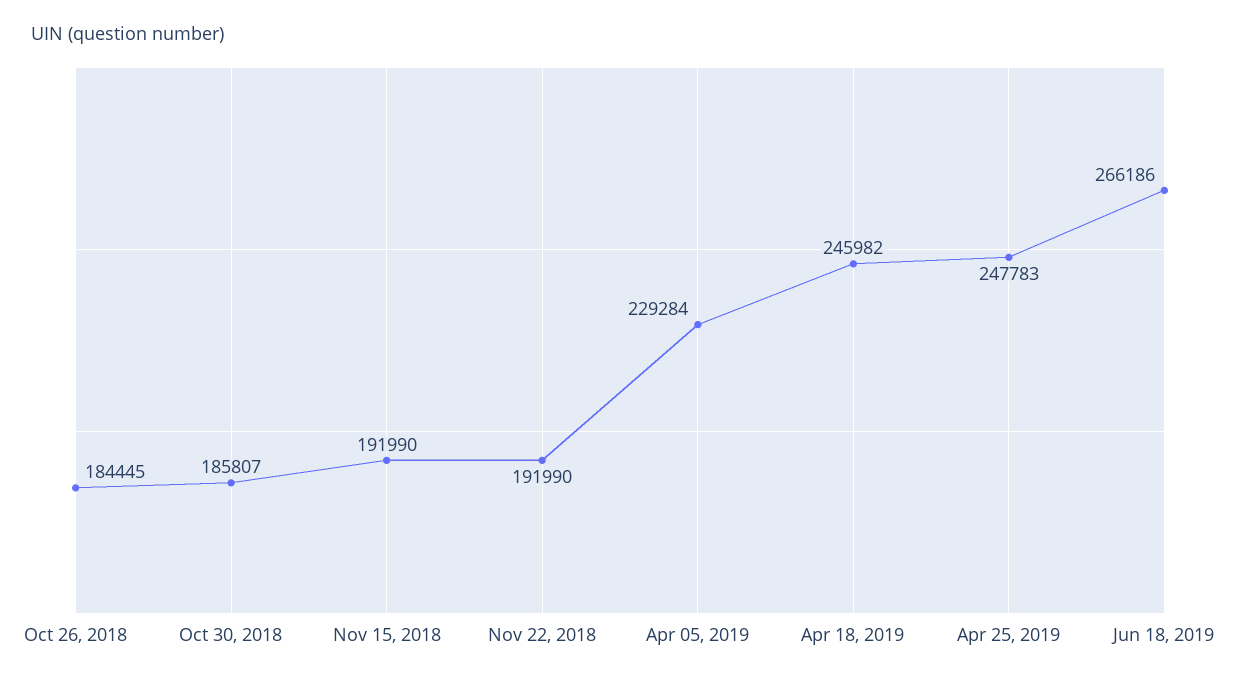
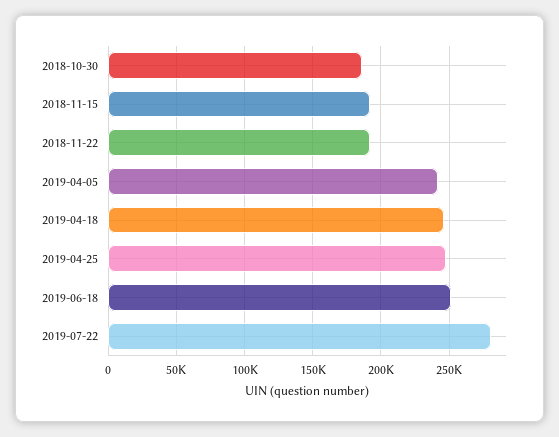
Oct 26, 2018: 184445 -> none
Apr 05, 2019: 229284 -> 240000
Jun 18, 2019: 266186 -> 250000
2019-07-22: none -> 280000

